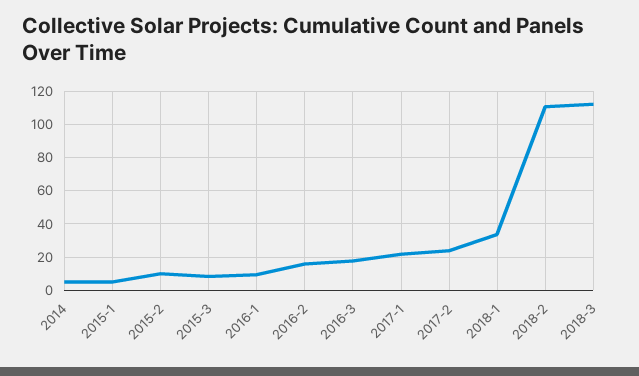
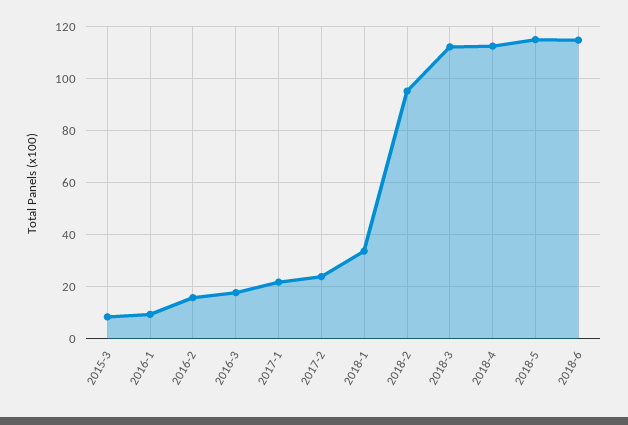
2014: 5 -> none
2015-1: 5 -> none
2015-2: 10 -> none
2018-2: 110 -> 95
2018-4: none -> 112.5
2018-5: none -> 115
2018-6: none -> 115

